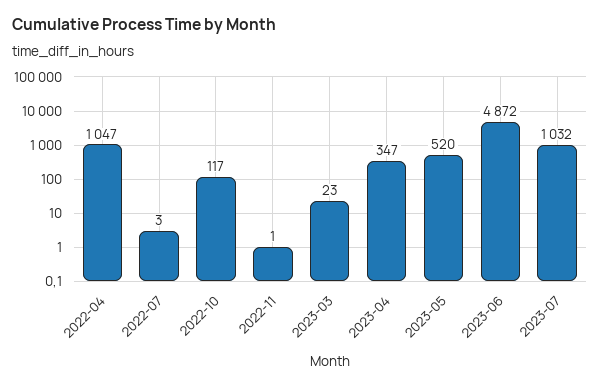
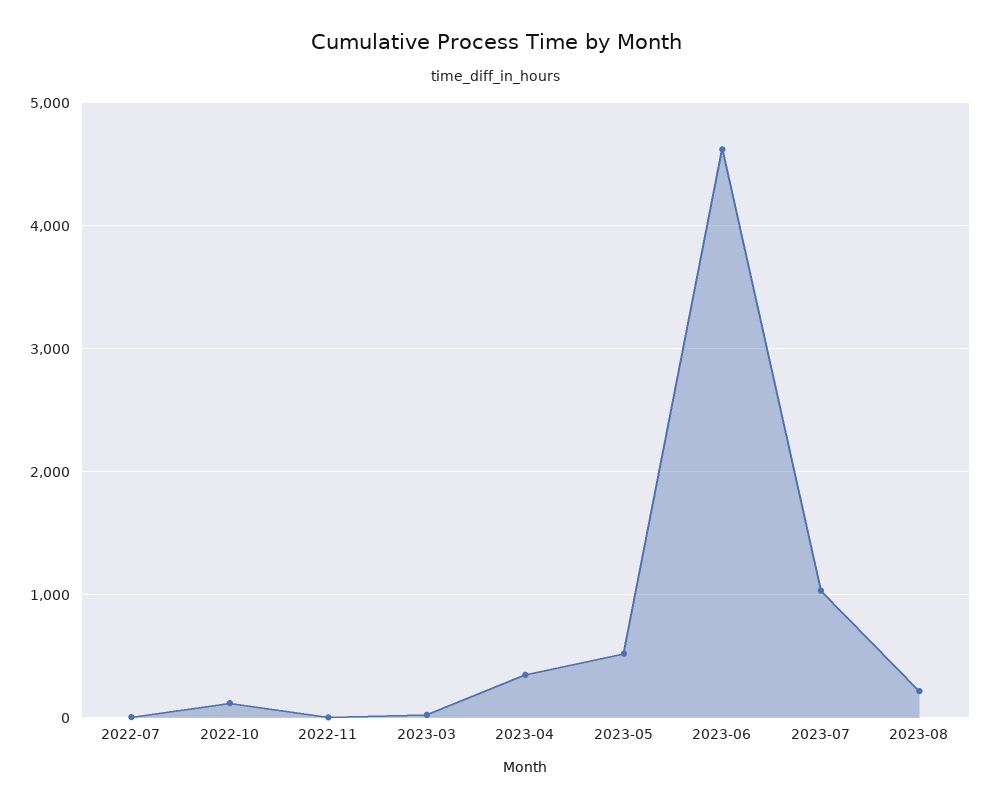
2022-04: 1047 -> none
2023-06: 4872 -> 4600
2023-08: none -> 200

